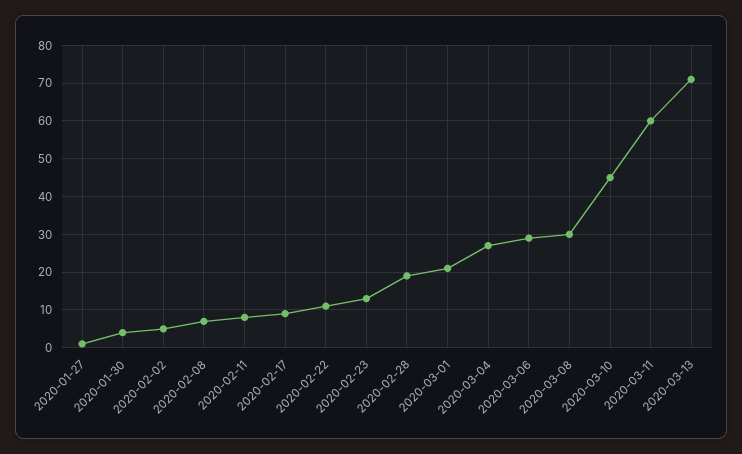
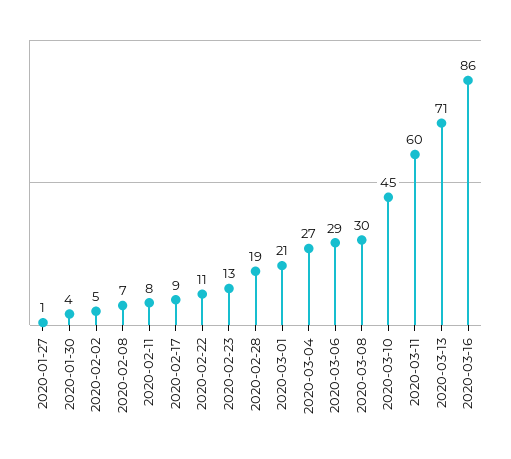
2020-03-16: none -> 86

